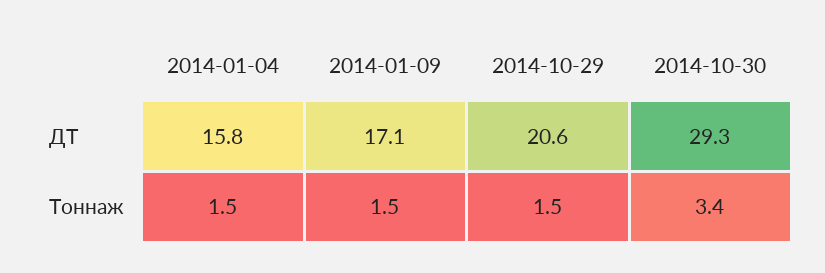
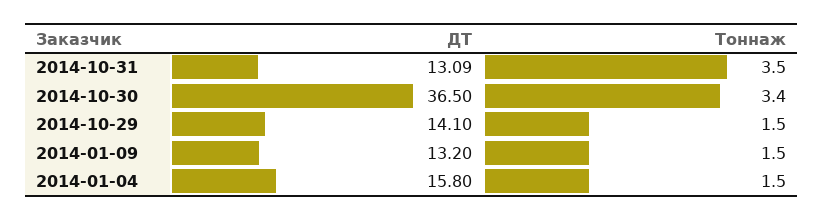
2014-01-09, ДТ: 17.1 -> 13.2
2014-10-29, ДТ: 20.6 -> 14.1
2014-10-30, ДТ: 29.3 -> 36.5
2014-10-31, ДТ: none -> 13.09
2014-10-31, Тоннаж: none -> 3.5

